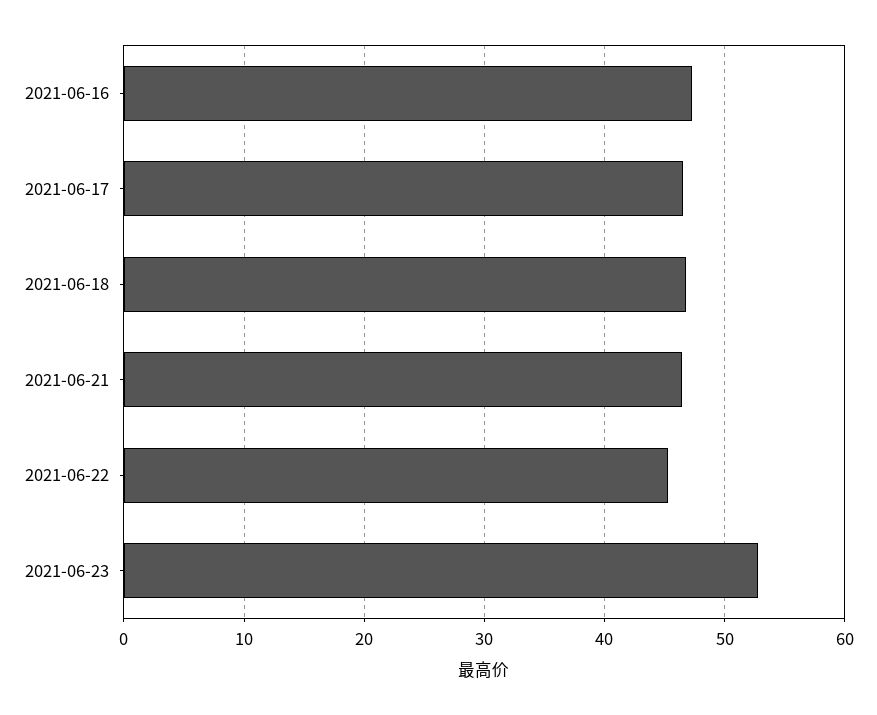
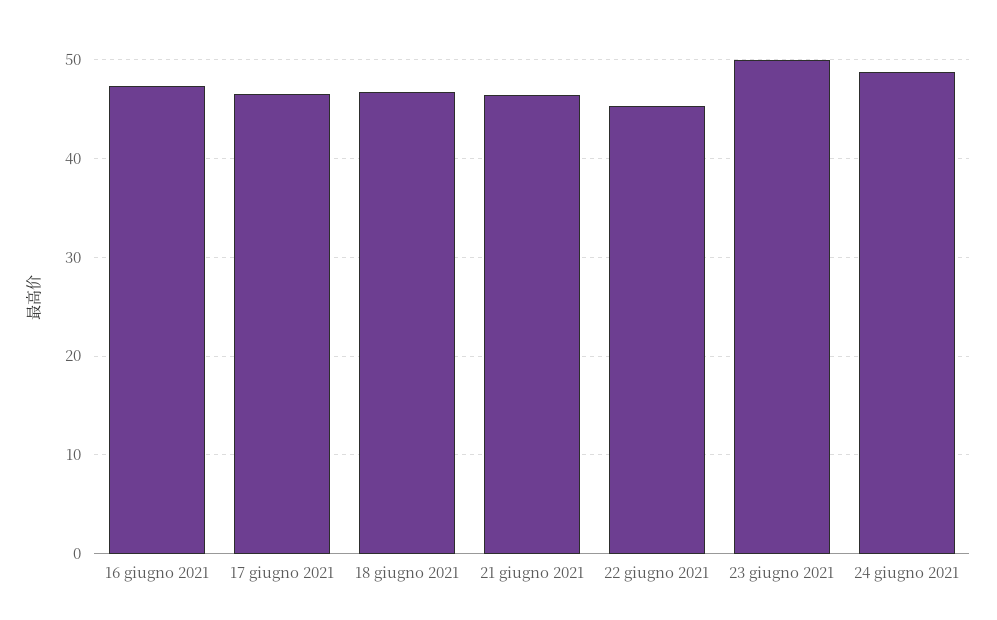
2021-06-23: 53 -> 50
24 giugno 2021: none -> 49

